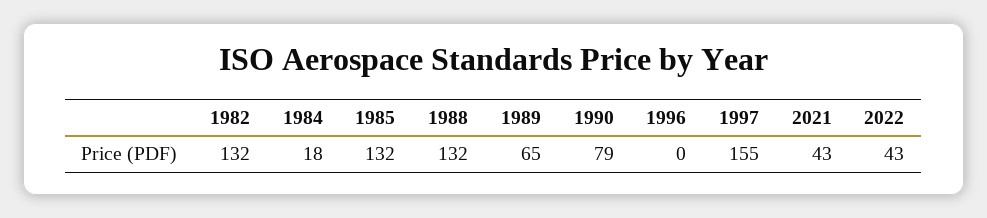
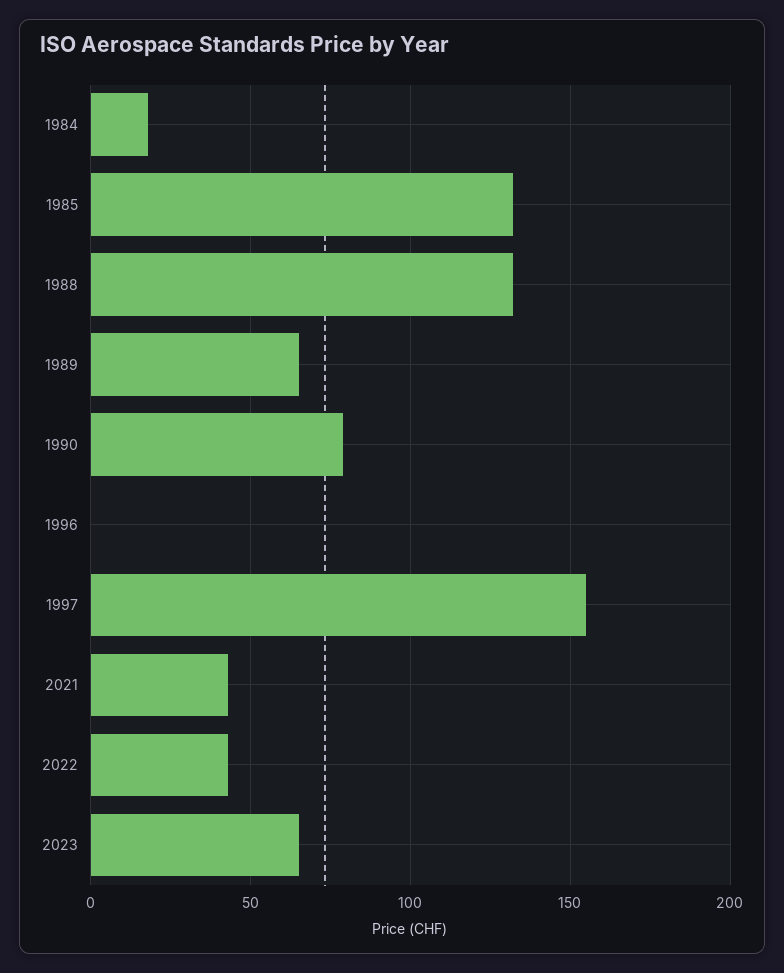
1982: 132 -> none
2023: none -> 65

